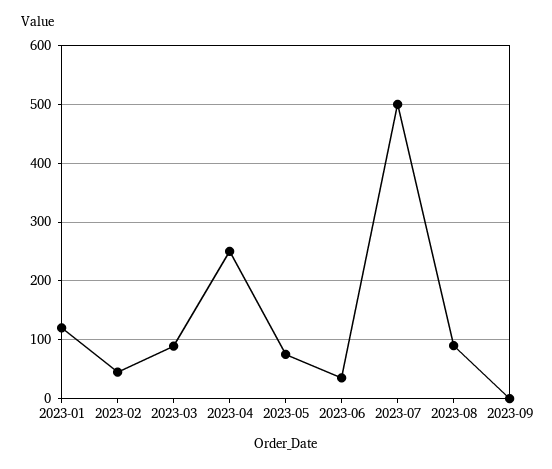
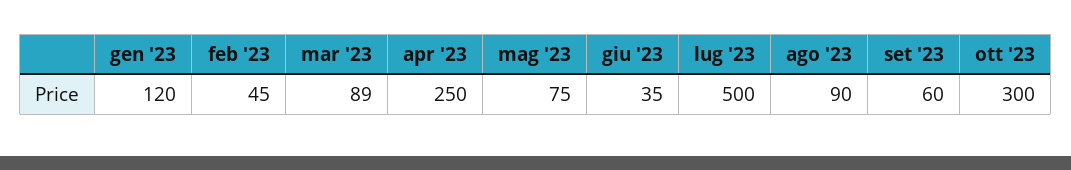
2023-09: 0 -> 60
ott '23: none -> 300

